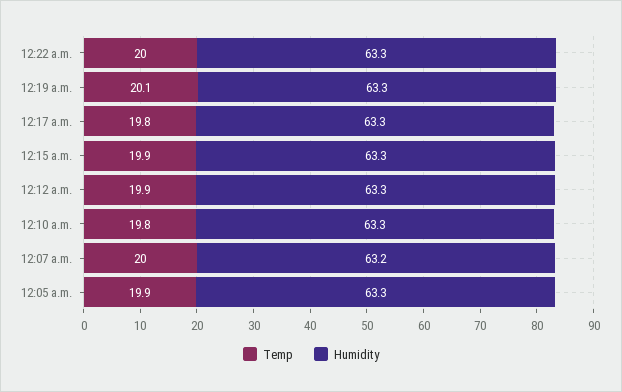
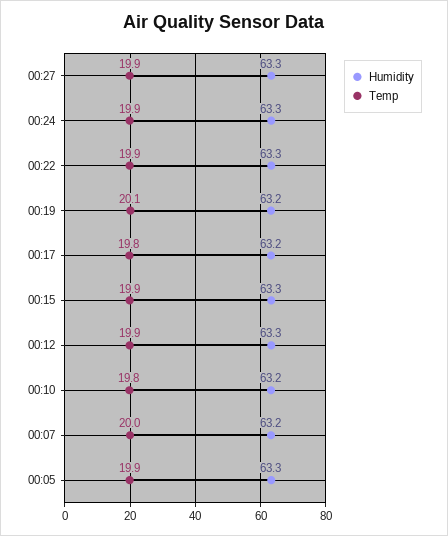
Temp, 12:22 a.m.: 20 -> 19.9
Humidity, 12:19 a.m.: 63.3 -> 63.2
Humidity, 12:17 a.m.: 63.3 -> 63.2
Humidity, 12:10 a.m.: 63.3 -> 63.2
Humidity, 00:27: none -> 63.3
Temp, 00:27: none -> 19.9
Humidity, 00:24: none -> 63.3
Temp, 00:24: none -> 19.9

